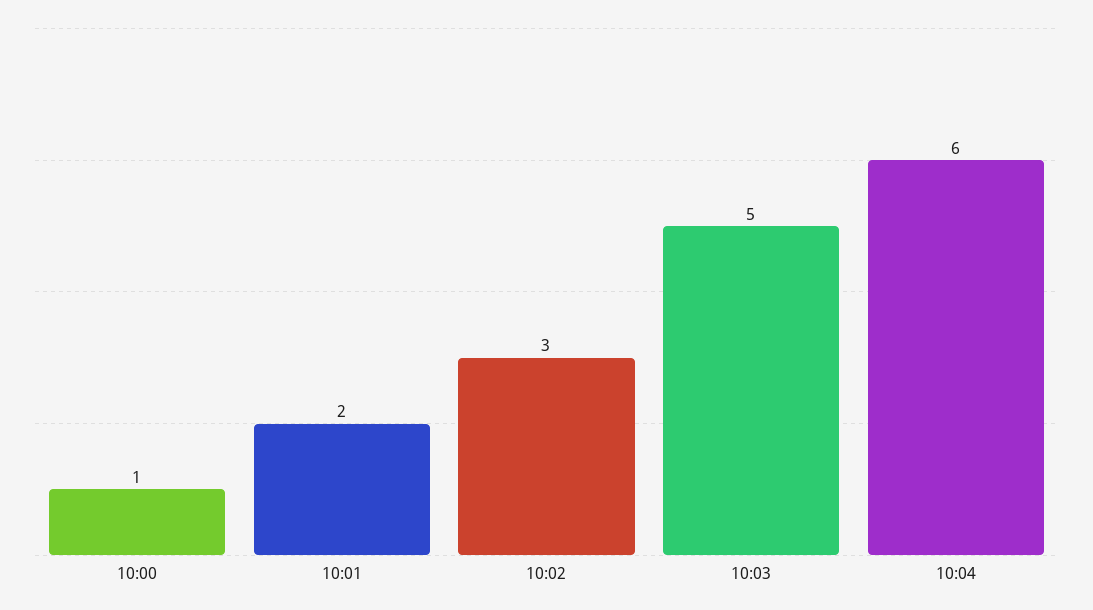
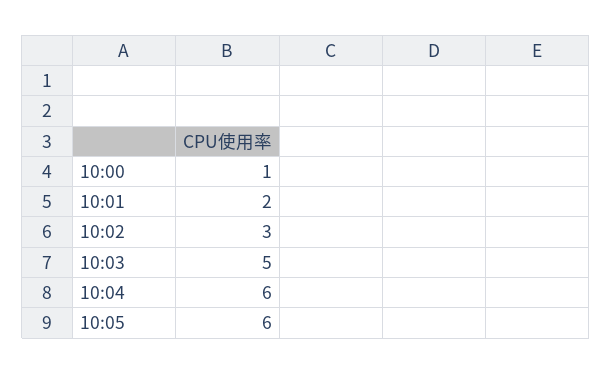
10:05: none -> 6

